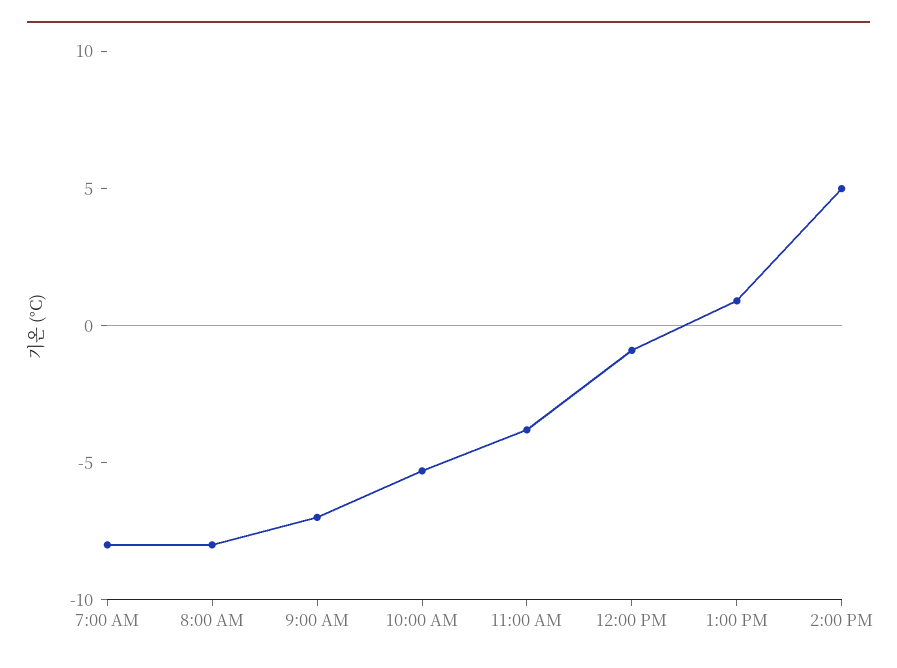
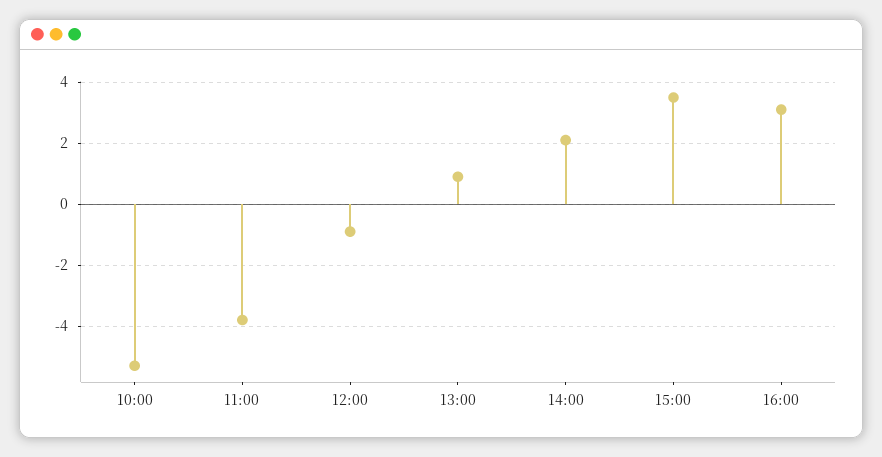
7:00 AM: -8 -> none
8:00 AM: -8 -> none
9:00 AM: -7 -> none
2:00 PM: 5 -> 2
15:00: none -> 3.5
16:00: none -> 3

